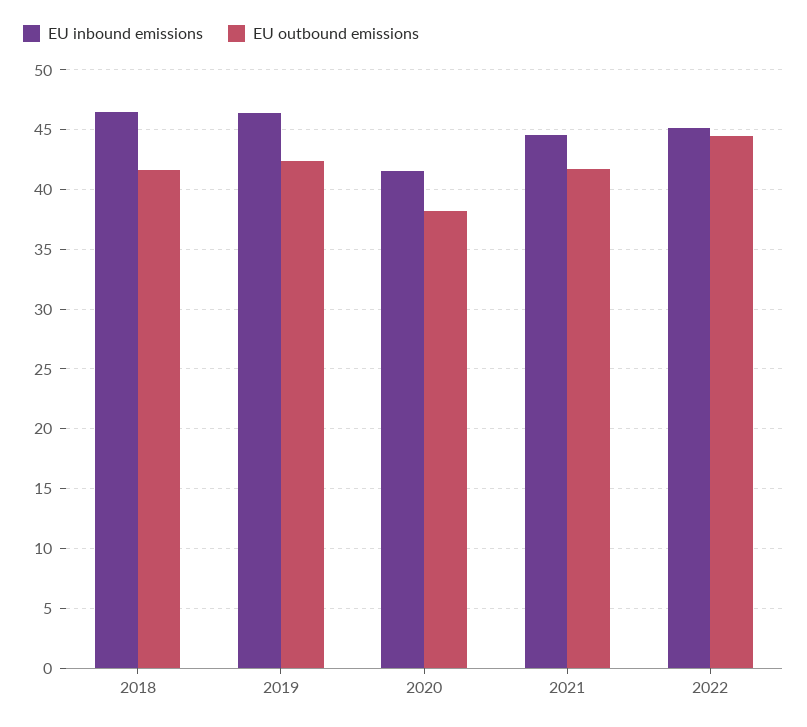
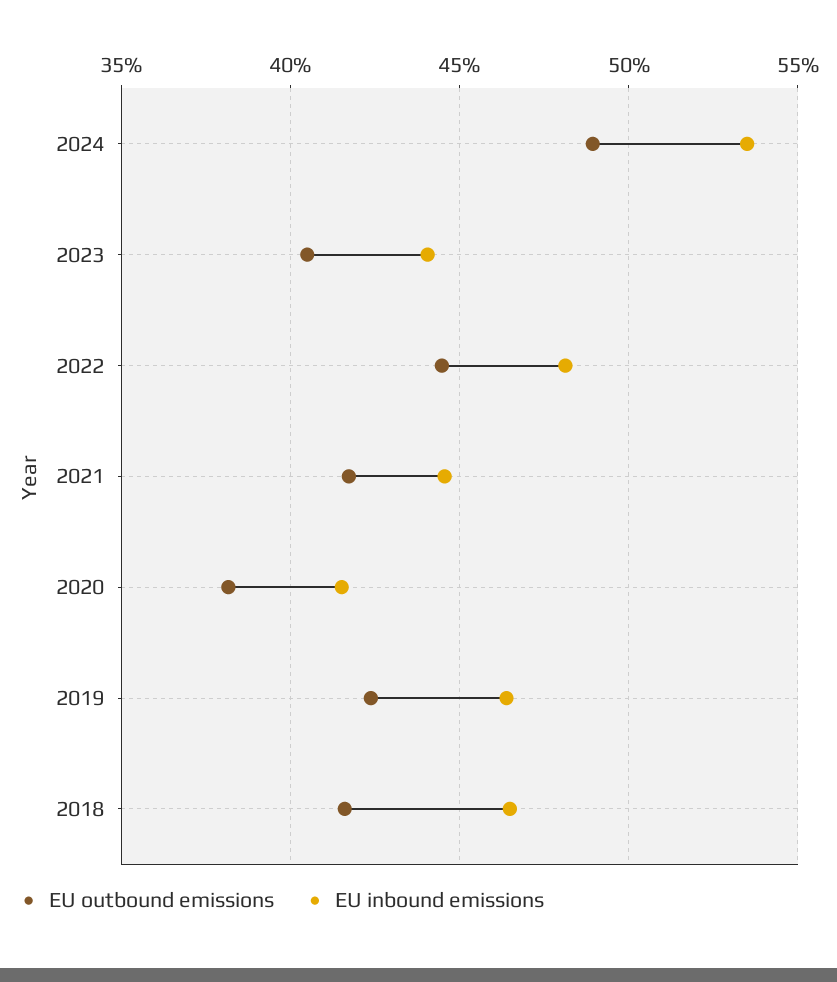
EU inbound emissions, 2022: 45 -> 48
EU outbound emissions, 2024: none -> 49
EU inbound emissions, 2024: none -> 53.5
EU outbound emissions, 2023: none -> 40.5
EU inbound emissions, 2023: none -> 44

